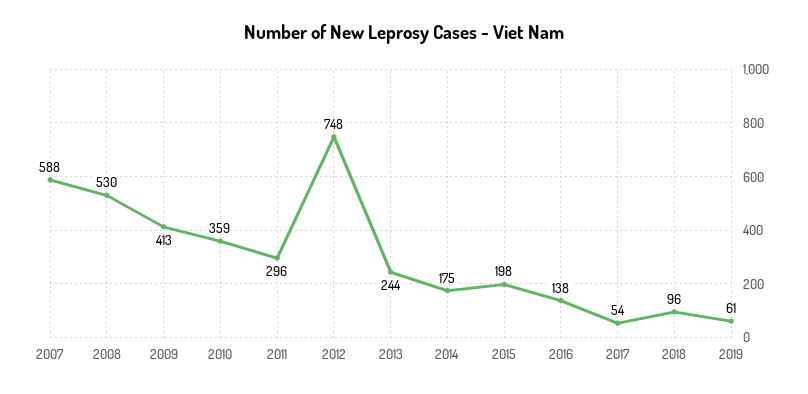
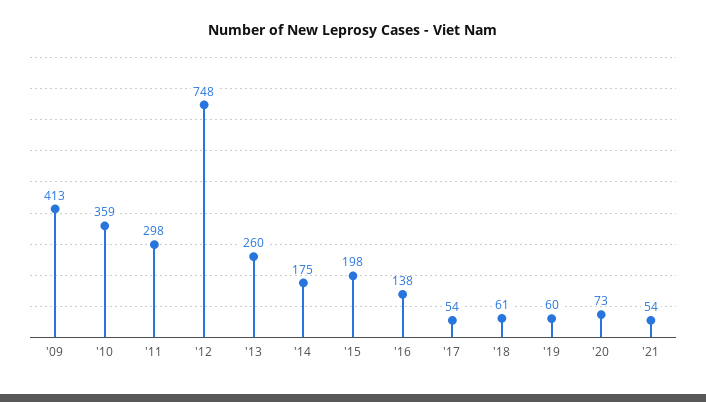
2007: 588 -> none
2008: 530 -> none
2011: 296 -> 298
2013: 244 -> 260
2018: 96 -> 61
2019: 61 -> 60
'20: none -> 73
'21: none -> 54

